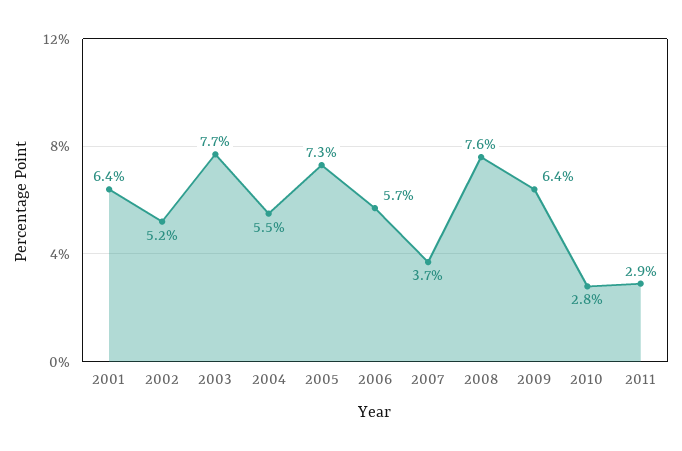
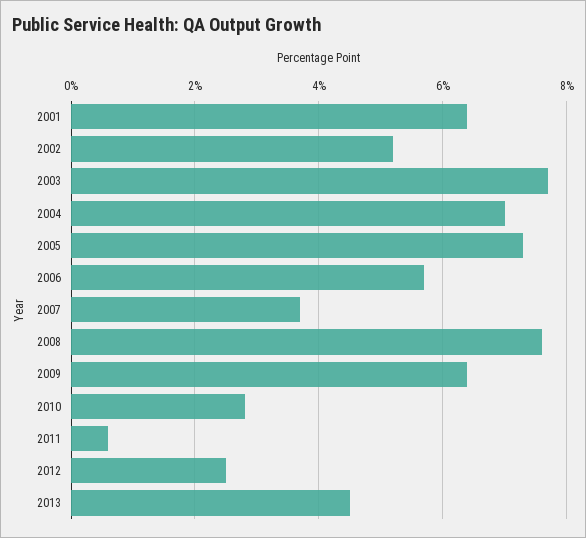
2004: 5.5 -> 7
2011: 2.9 -> 0.5
2012: none -> 2.5
2013: none -> 4.5

